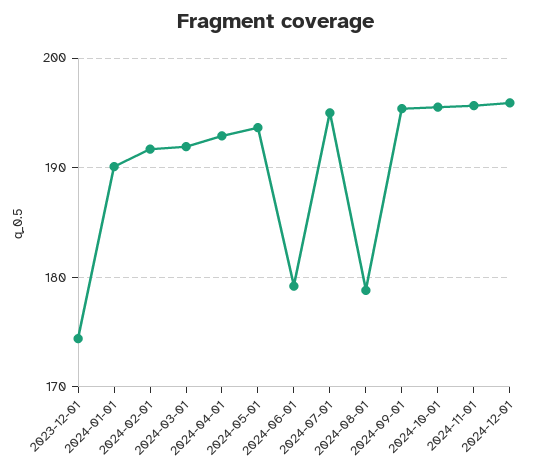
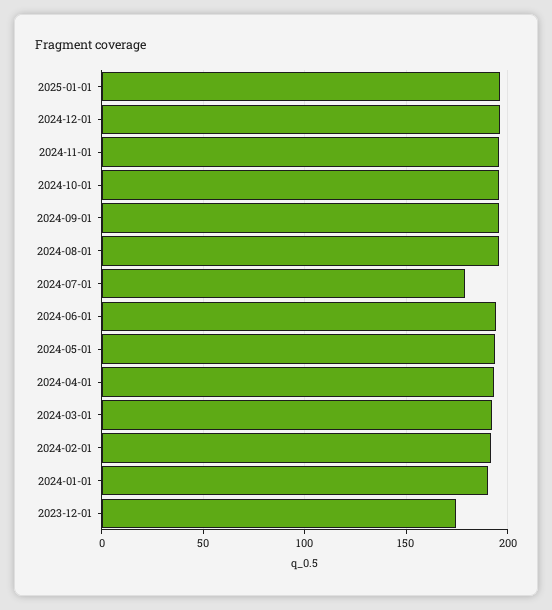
2024-06-01: 179 -> 195
2024-07-01: 195 -> 180
2024-08-01: 179 -> 195
2025-01-01: none -> 195

